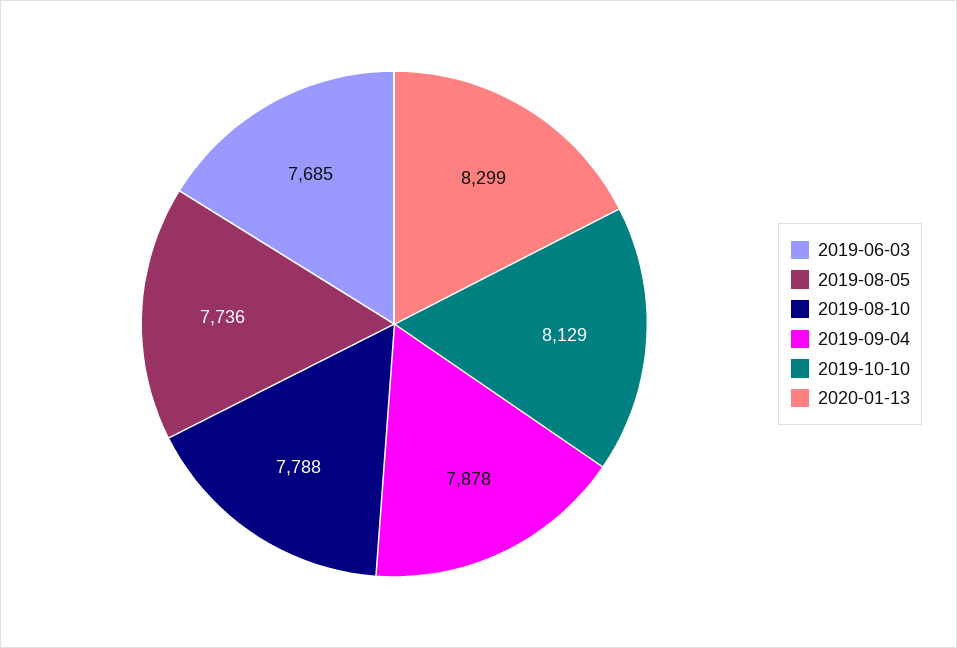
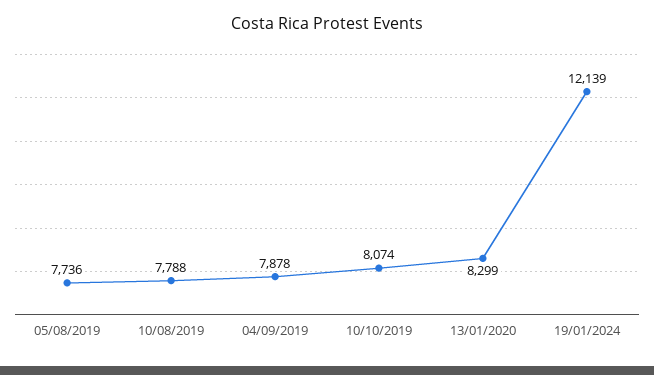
2019-06-03: 7685 -> none
2019-10-10: 8129 -> 8074
19/01/2024: none -> 12139

